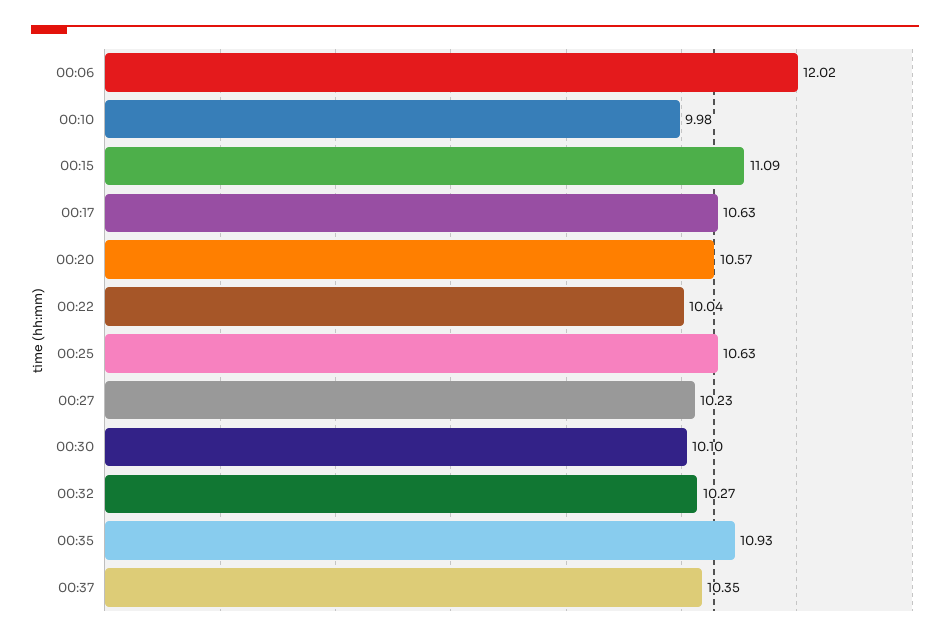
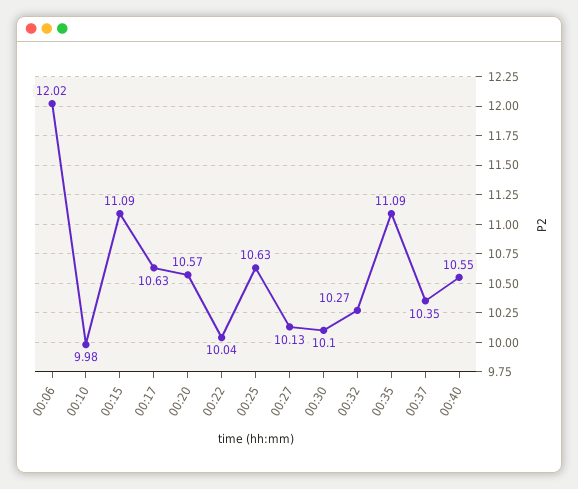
00:27: 10.23 -> 10.13
00:35: 10.93 -> 11.09
00:40: none -> 10.55

